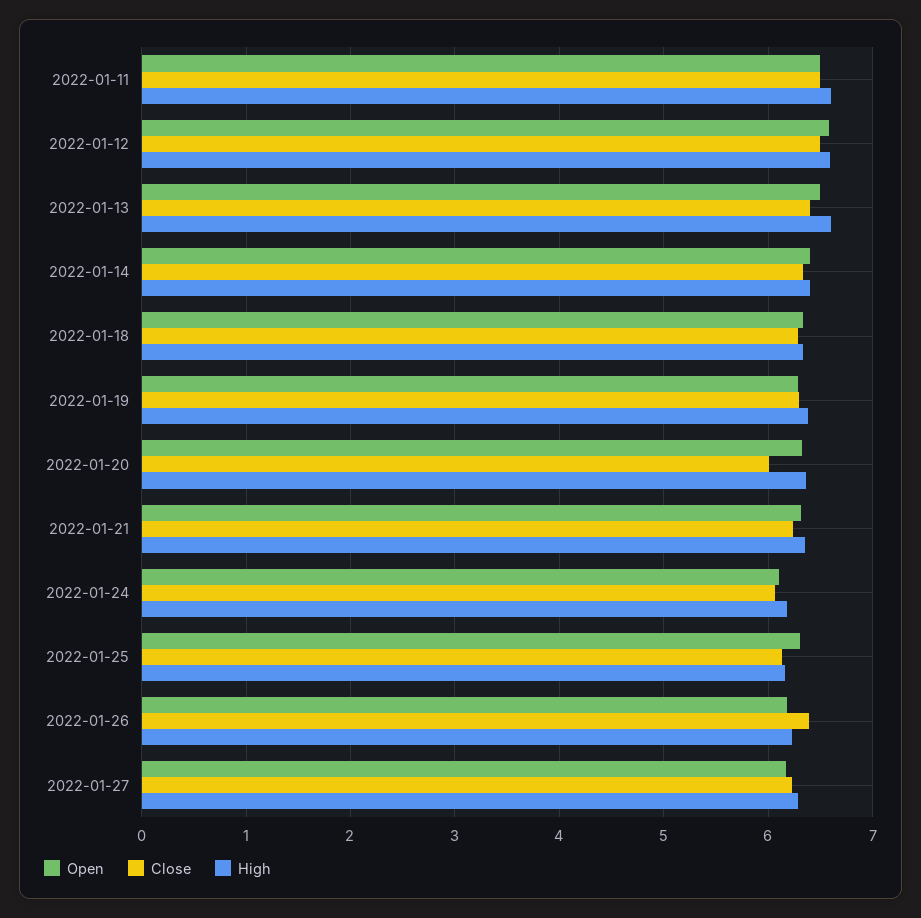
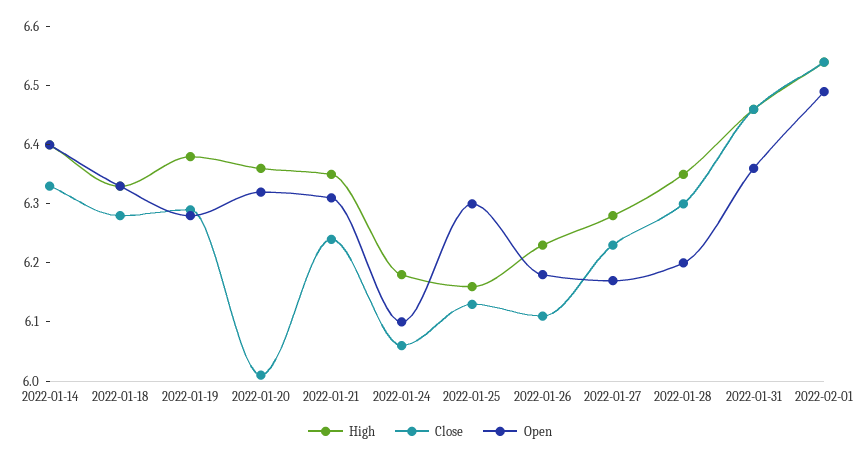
Open, 2022-01-11: 6.5 -> none
Close, 2022-01-11: 6.5 -> none
High, 2022-01-11: 6.6 -> none
Open, 2022-01-12: 6.6 -> none
Close, 2022-01-12: 6.5 -> none
High, 2022-01-12: 6.6 -> none
Open, 2022-01-13: 6.5 -> none
Close, 2022-01-13: 6.4 -> none
High, 2022-01-13: 6.6 -> none
Close, 2022-01-26: 6.4 -> 6.1
High, 2022-01-28: none -> 6.35
Close, 2022-01-28: none -> 6.3
Open, 2022-01-28: none -> 6.2
High, 2022-01-31: none -> 6.45
Close, 2022-01-31: none -> 6.45
Open, 2022-01-31: none -> 6.35
High, 2022-02-01: none -> 6.55
Close, 2022-02-01: none -> 6.55
Open, 2022-02-01: none -> 6.5

